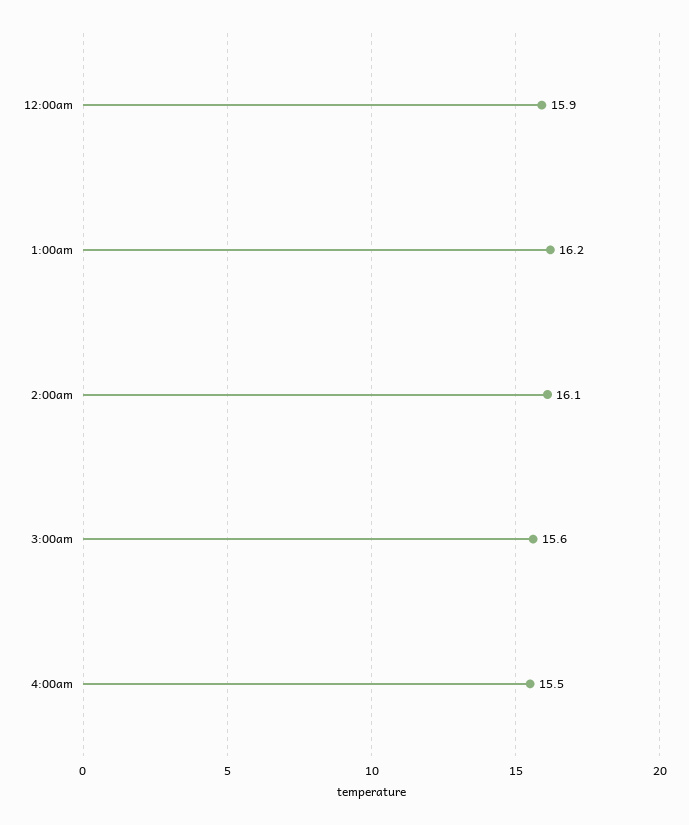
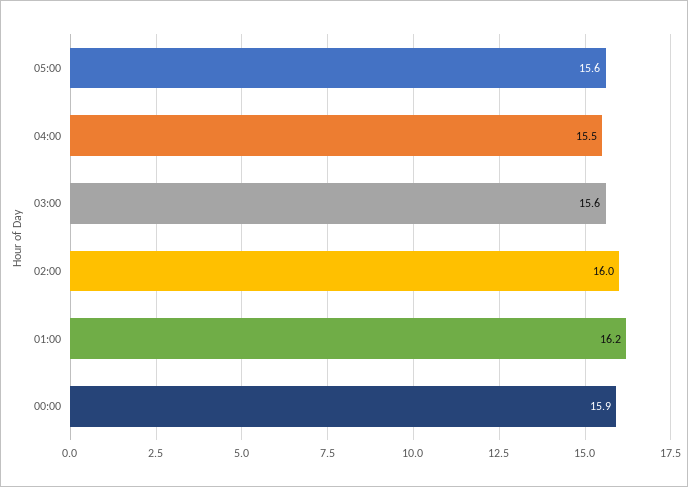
2:00am: 16.1 -> 16
05:00: none -> 15.6

